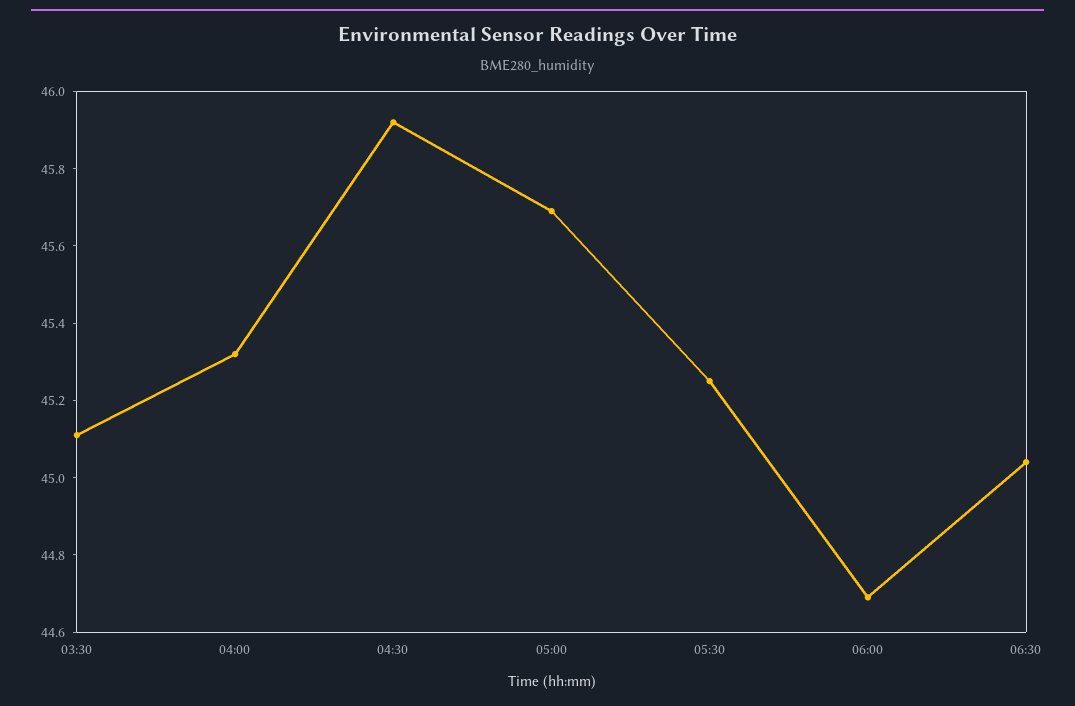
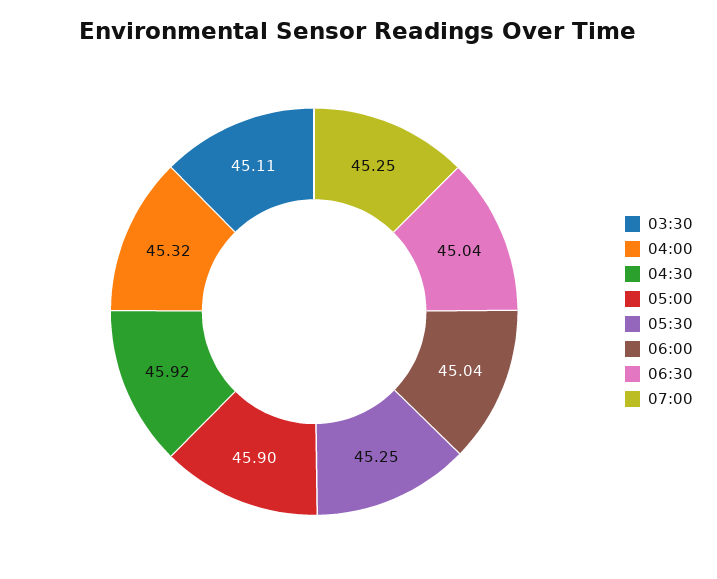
05:00: 45.7 -> 45.9
06:00: 44.7 -> 45.04
07:00: none -> 45.25

